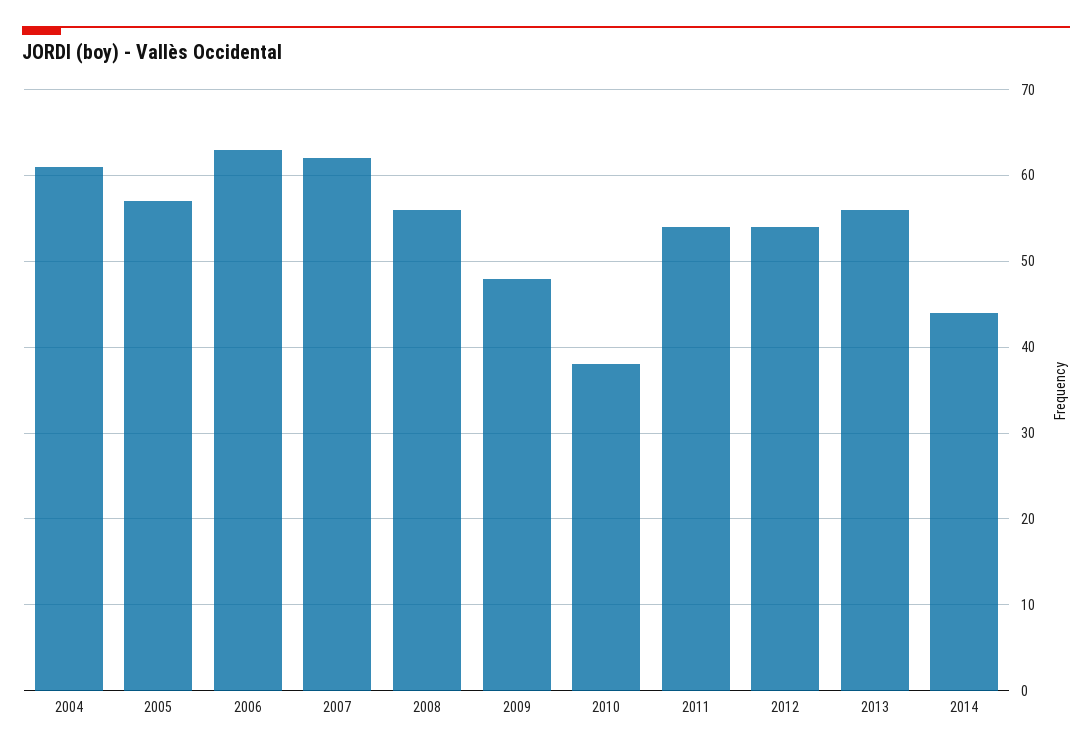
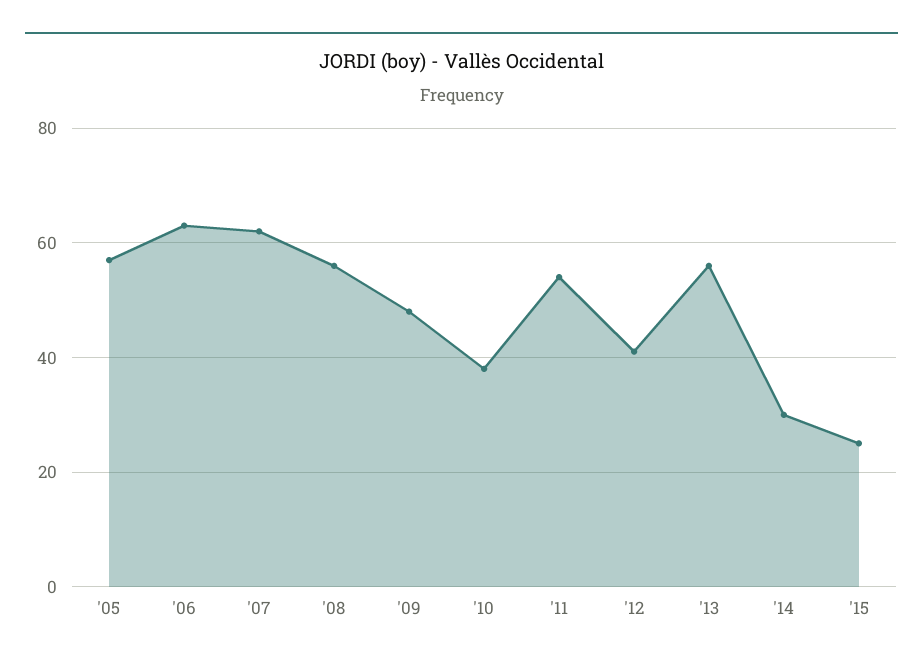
2004: 61 -> none
2012: 54 -> 40
2014: 44 -> 30
'15: none -> 25

